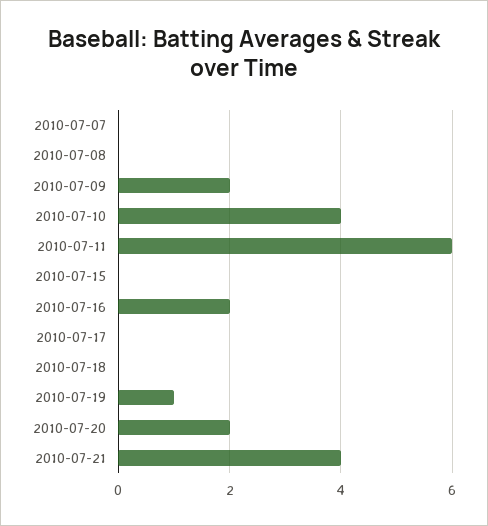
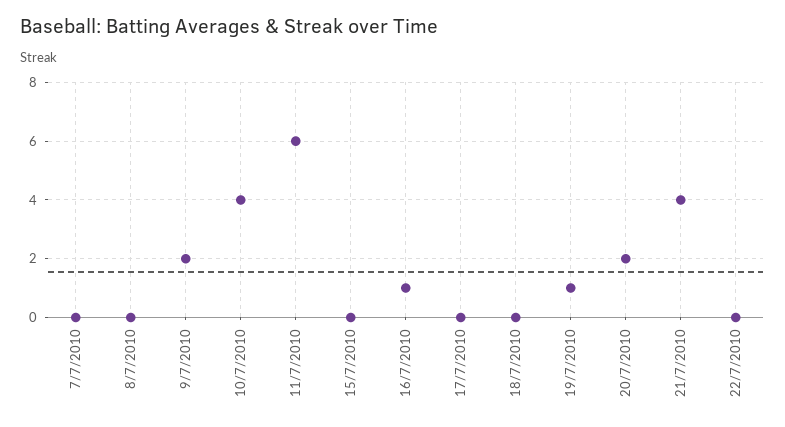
2010-07-16: 2 -> 1
22/7/2010: none -> 0

